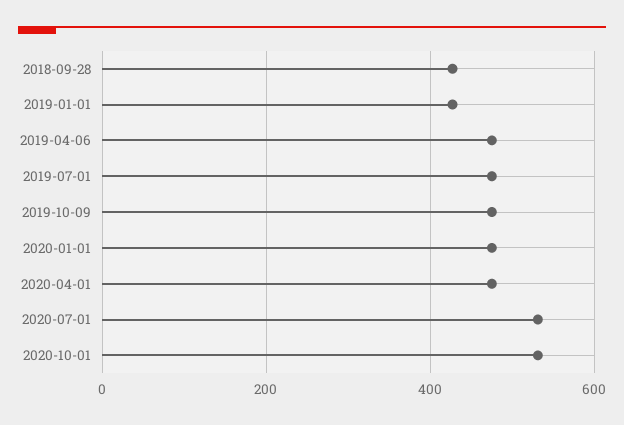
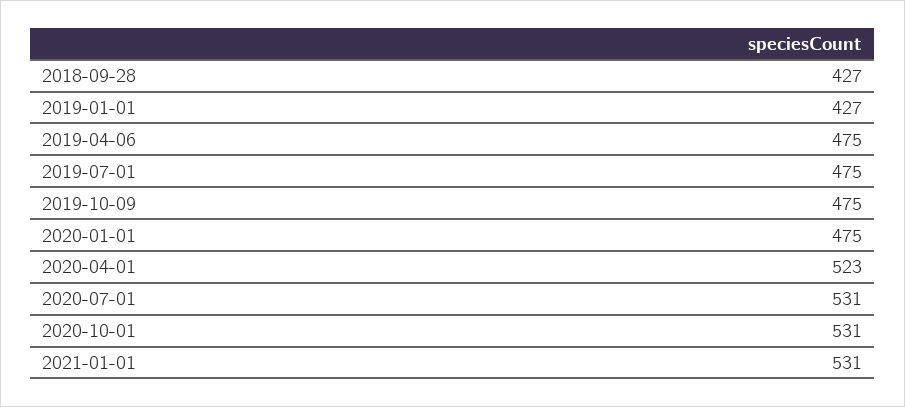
2020-04-01: 480 -> 523
2021-01-01: none -> 531

